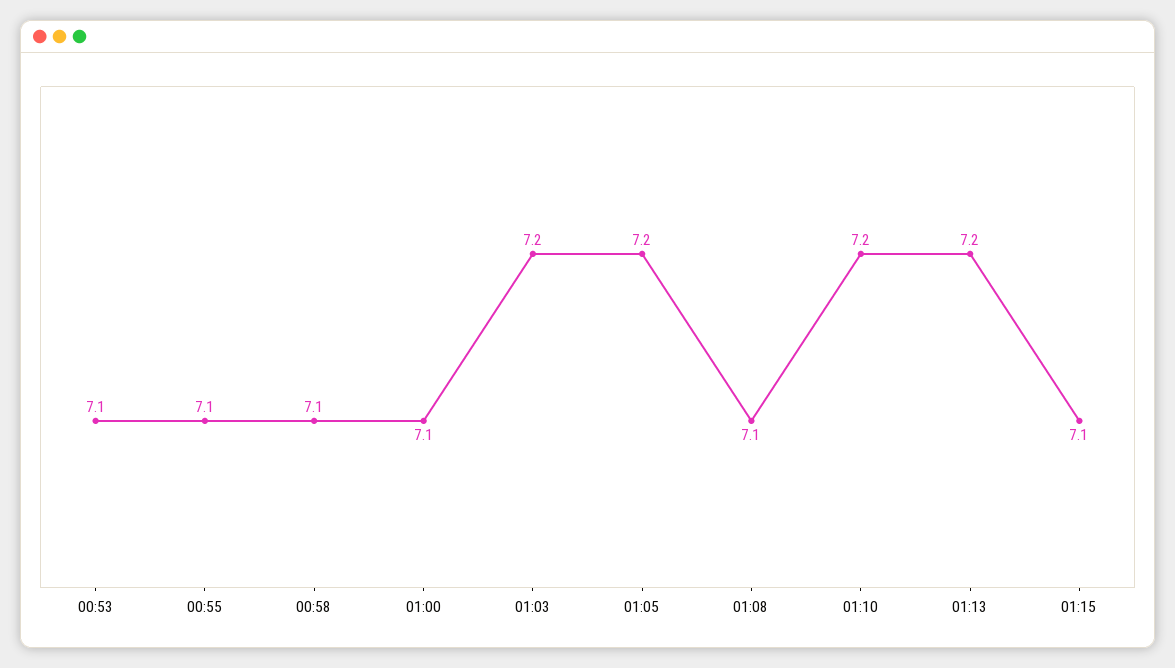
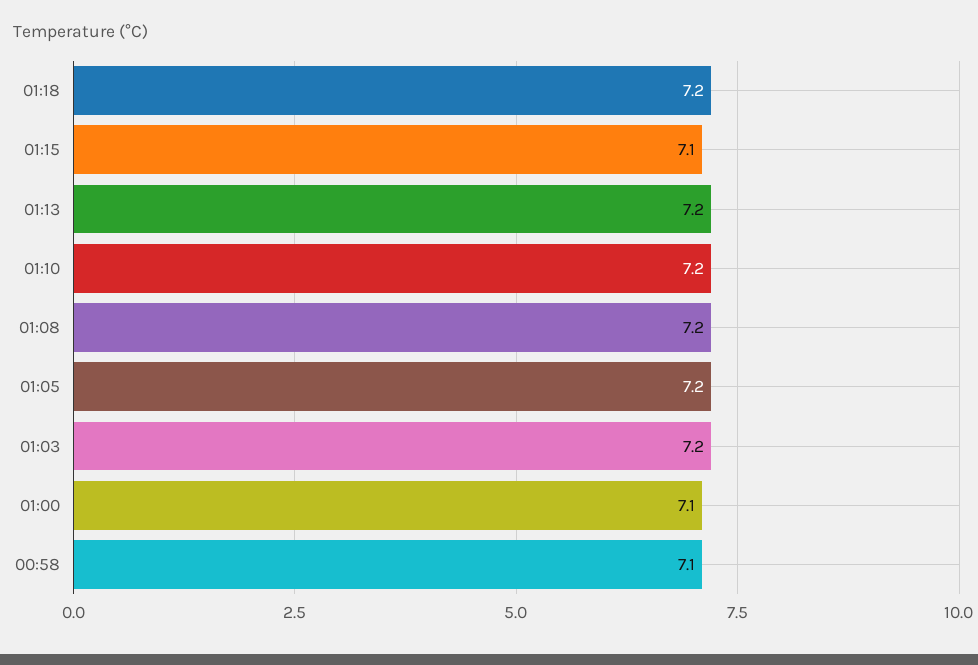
00:53: 7.1 -> none
00:55: 7.1 -> none
01:08: 7.1 -> 7.2
01:18: none -> 7.2

